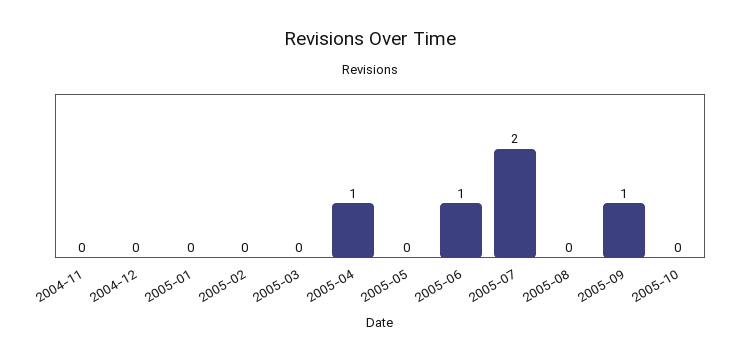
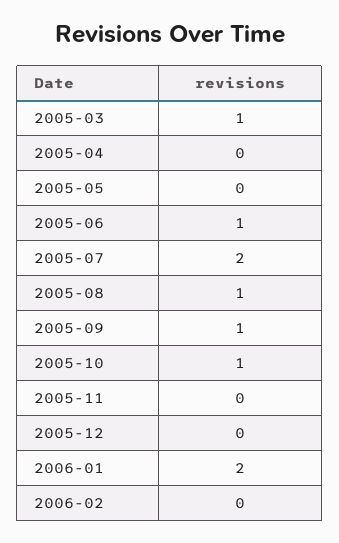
2004-11: 0 -> none
2004-12: 0 -> none
2005-01: 0 -> none
2005-02: 0 -> none
2005-03: 0 -> 1
2005-04: 1 -> 0
2005-08: 0 -> 1
2005-10: 0 -> 1
2005-11: none -> 0
2005-12: none -> 0
2006-01: none -> 2
2006-02: none -> 0

